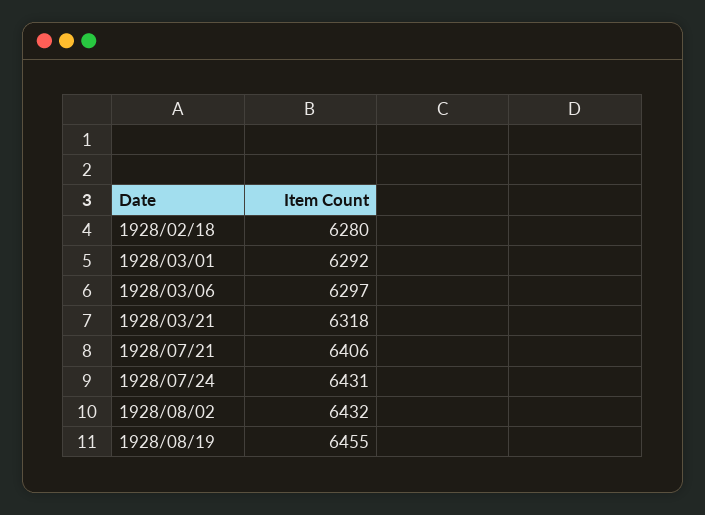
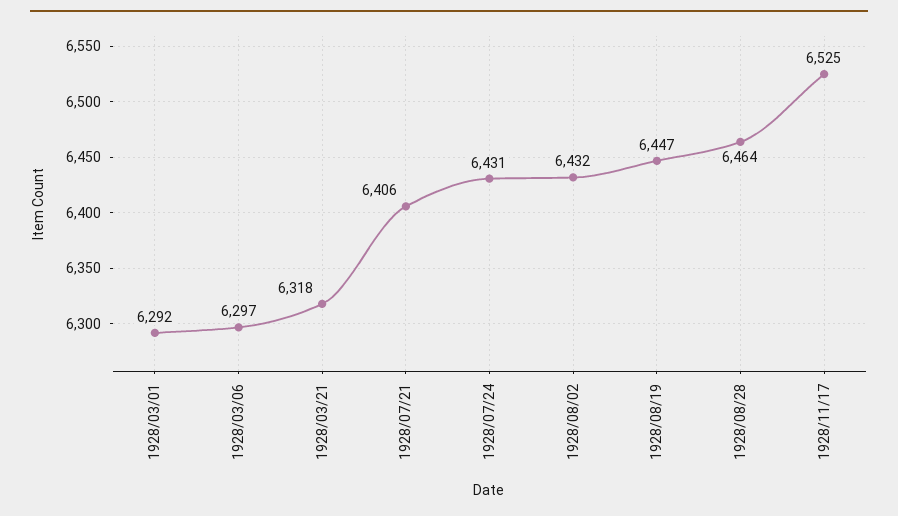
1928/02/18: 6280 -> none
1928/08/19: 6455 -> 6447
1928/08/28: none -> 6464
1928/11/17: none -> 6525

